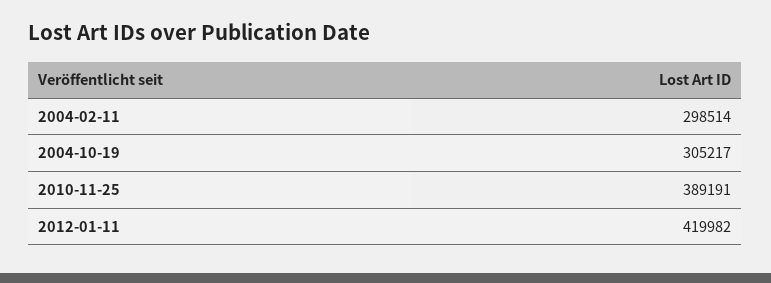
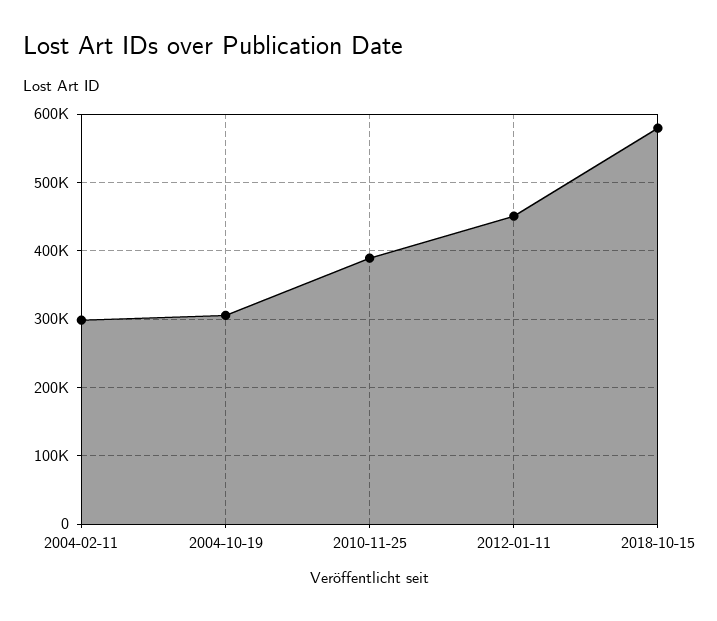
2012-01-11: 419982 -> 450000
2018-10-15: none -> 580000

